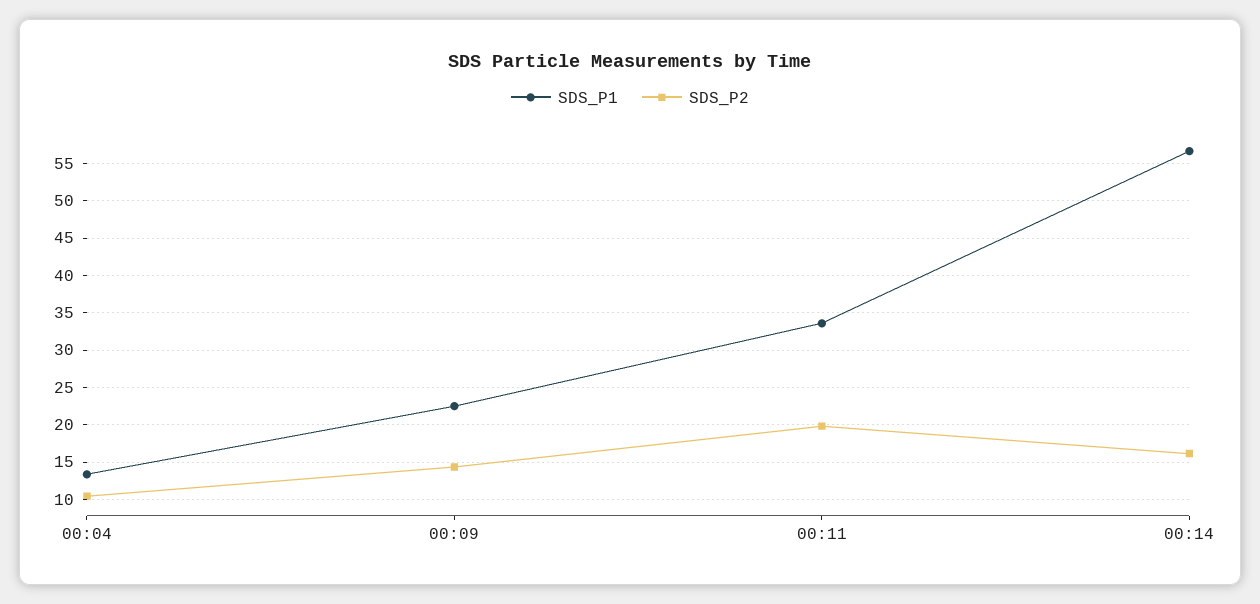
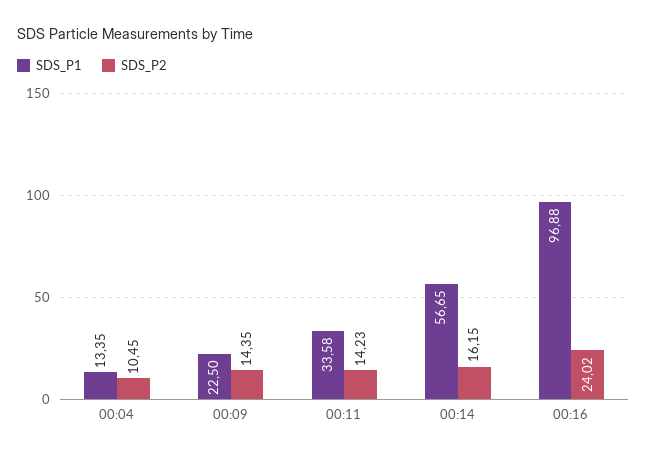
SDS_P2, 00:11: 20 -> 14.23
SDS_P1, 00:16: none -> 96.88
SDS_P2, 00:16: none -> 24.02

